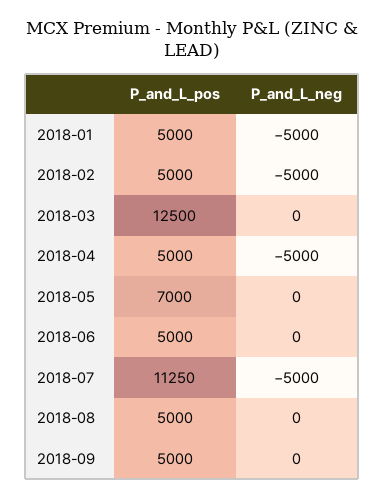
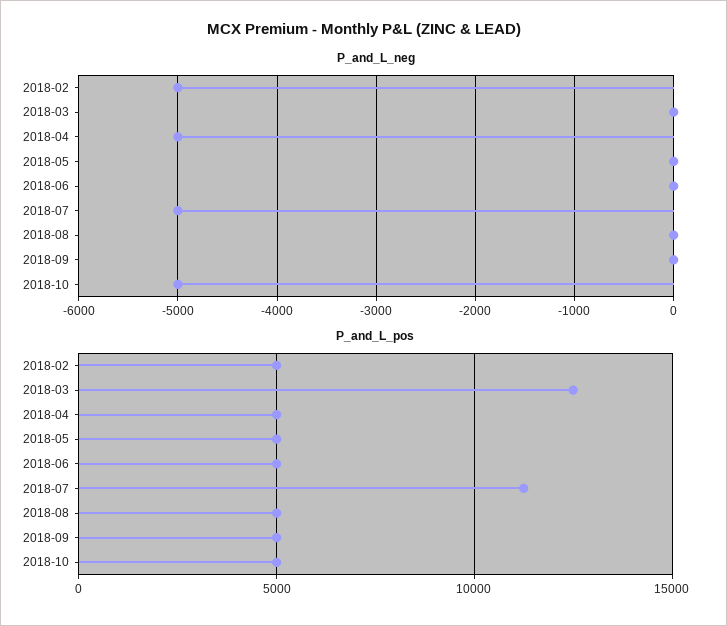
P_and_L_pos, 2018-01: 5000 -> none
P_and_L_neg, 2018-01: -5000 -> none
P_and_L_pos, 2018-05: 7000 -> 5000
P_and_L_neg, 2018-10: none -> -5000
P_and_L_pos, 2018-10: none -> 5000

